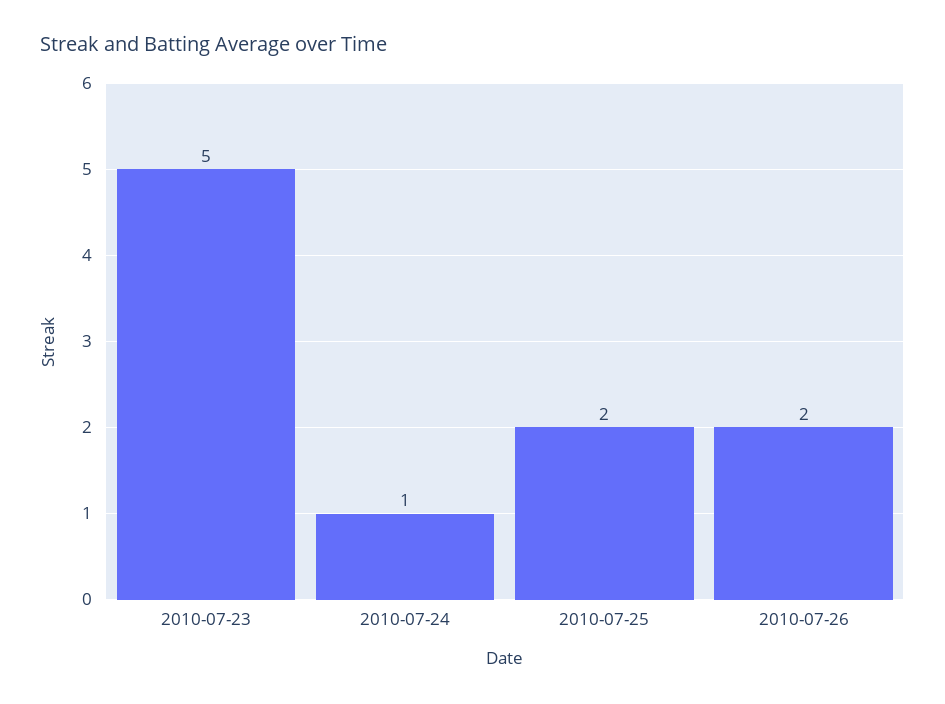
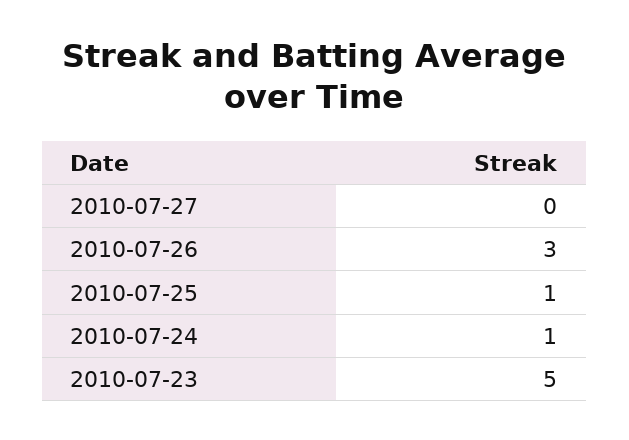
2010-07-25: 2 -> 1
2010-07-26: 2 -> 3
2010-07-27: none -> 0

